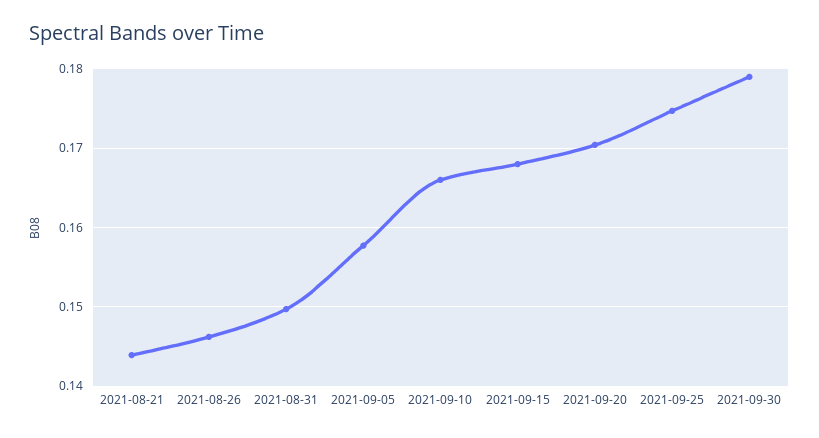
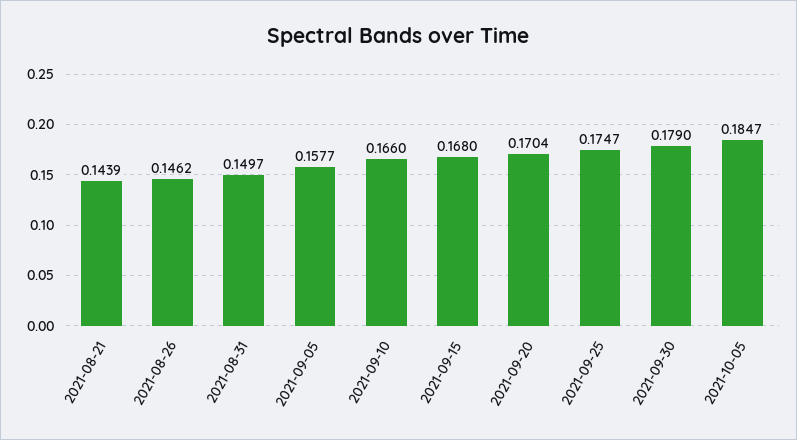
2021-10-05: none -> 0.1847

